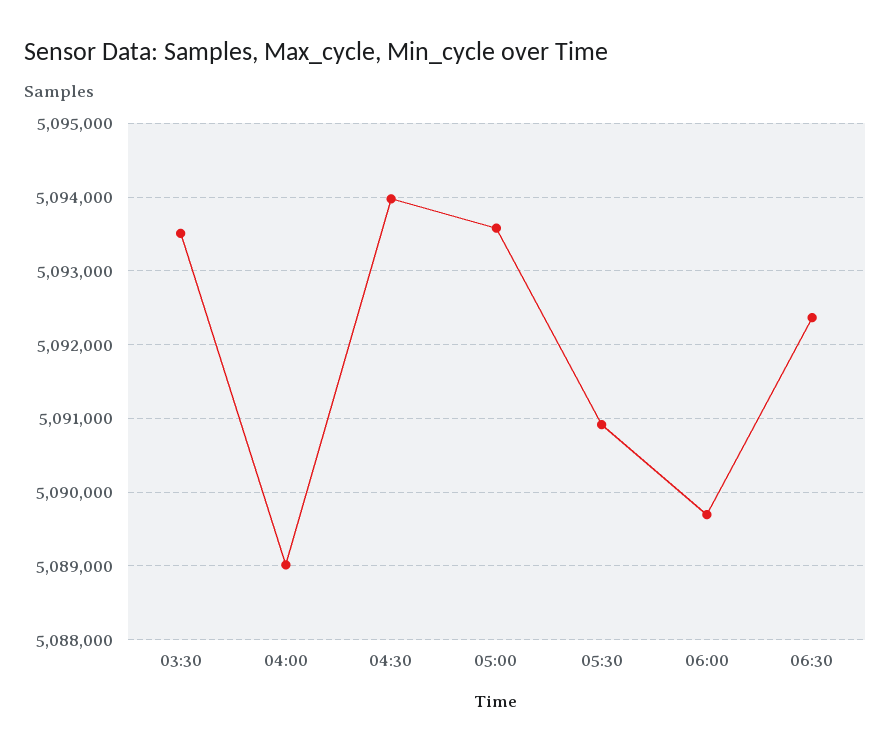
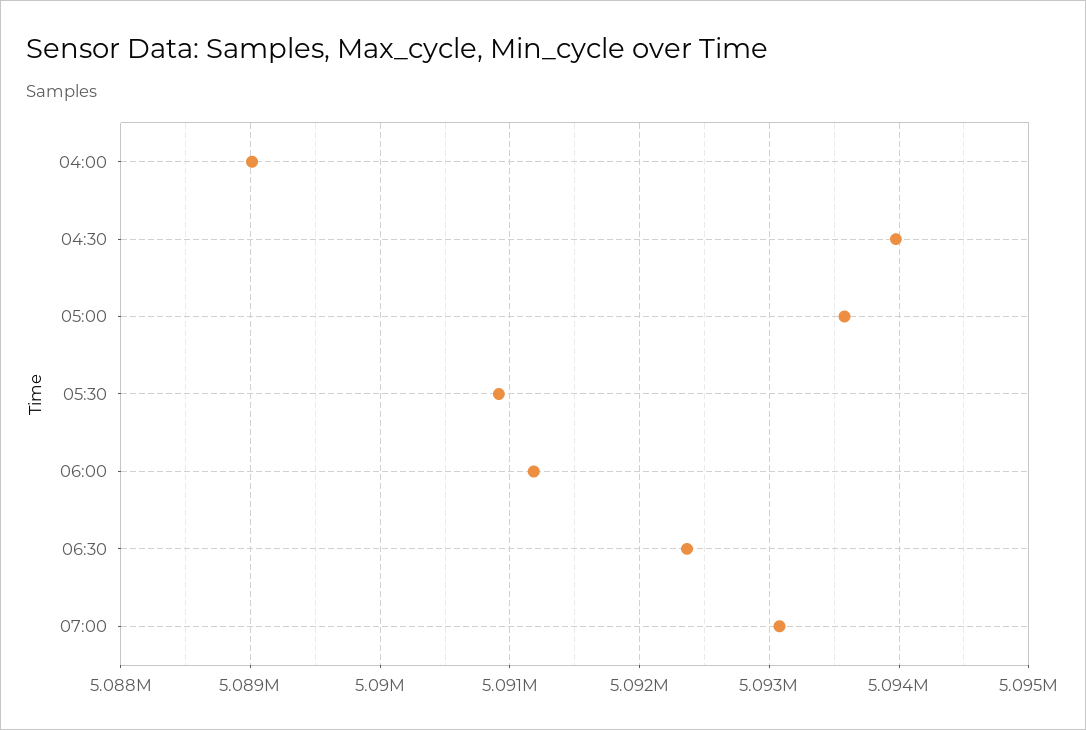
03:30: 5093500 -> none
06:00: 5089700 -> 5091200
07:00: none -> 5093100

